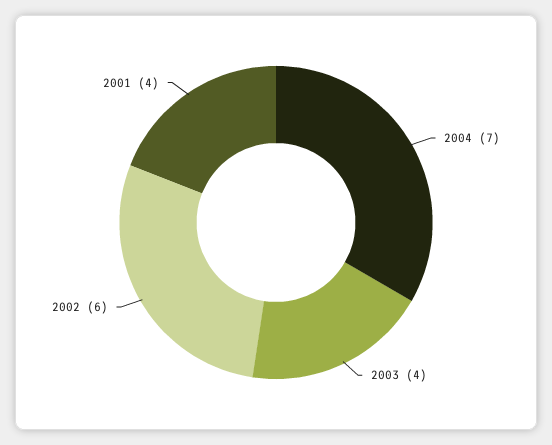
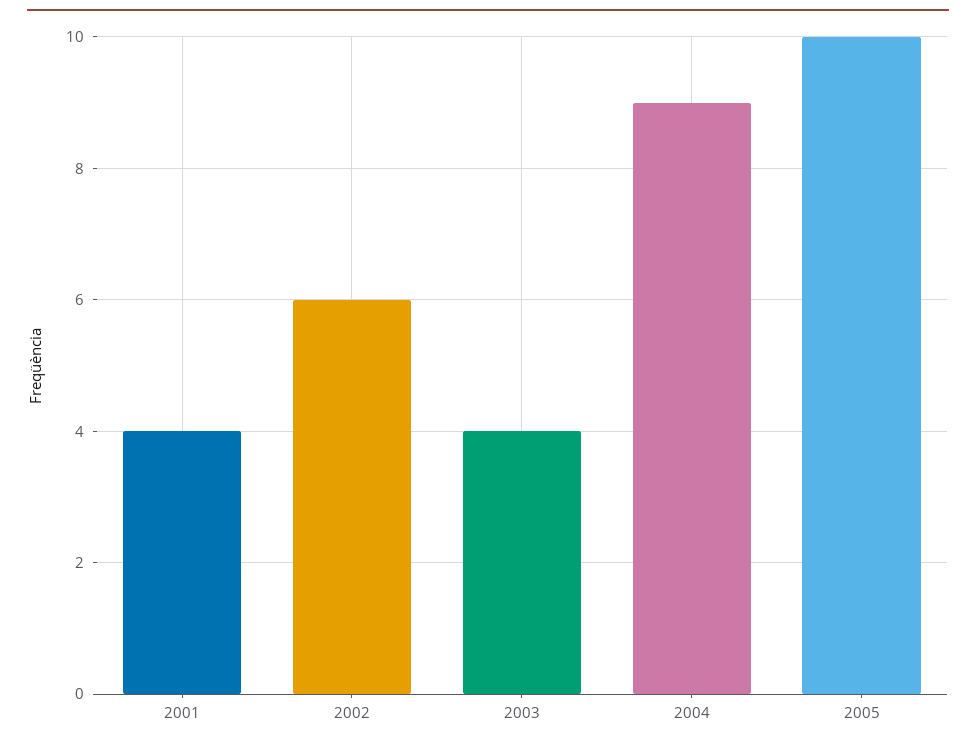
2004: 7 -> 9
2005: none -> 10

